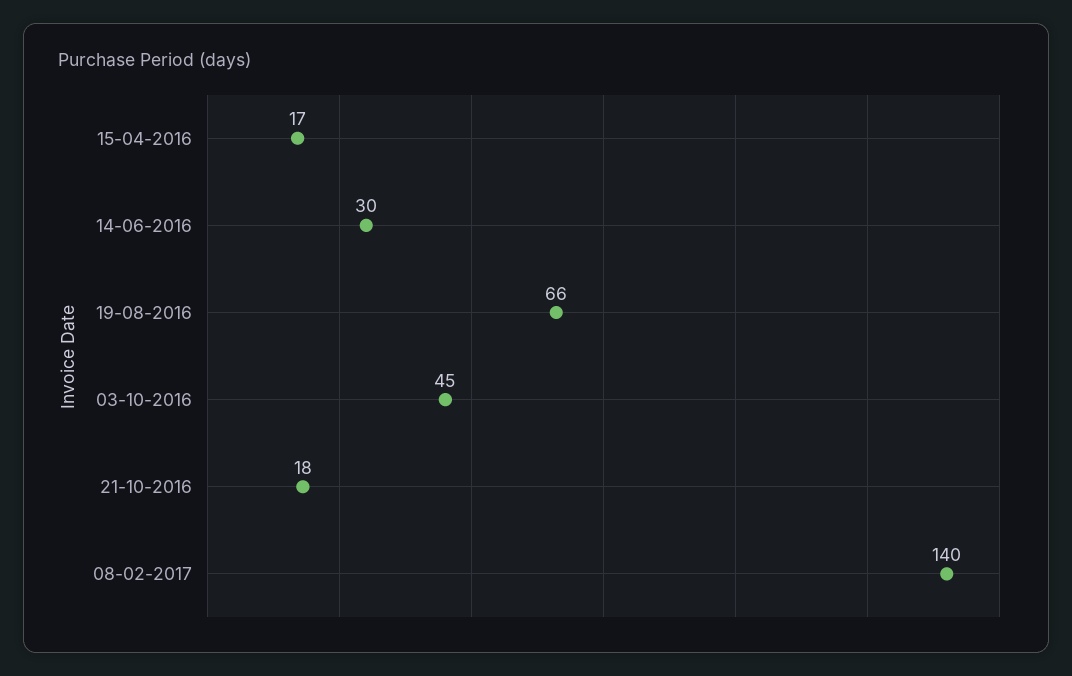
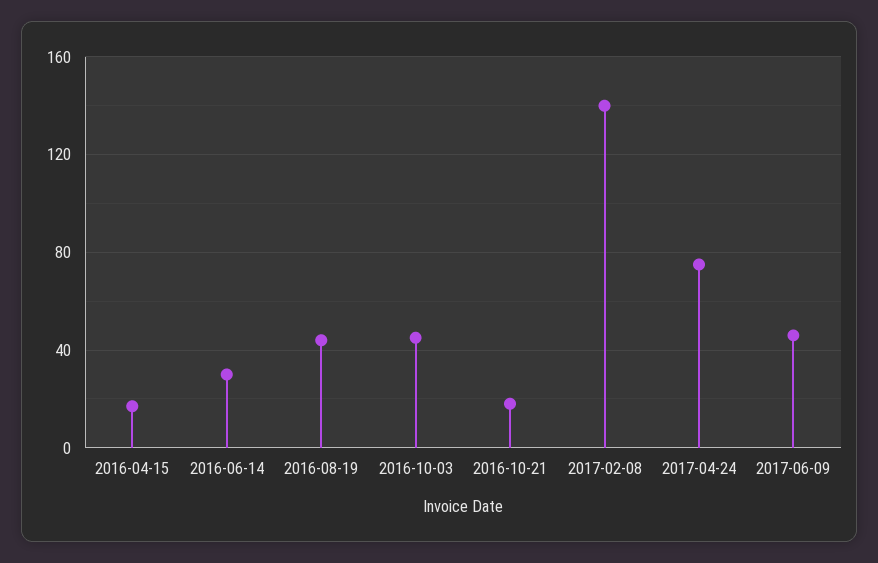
19-08-2016: 66 -> 45
2017-04-24: none -> 75
2017-06-09: none -> 45

